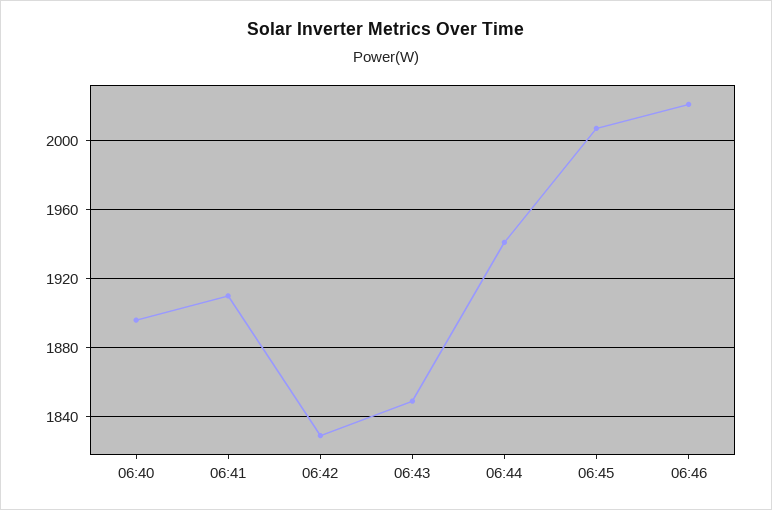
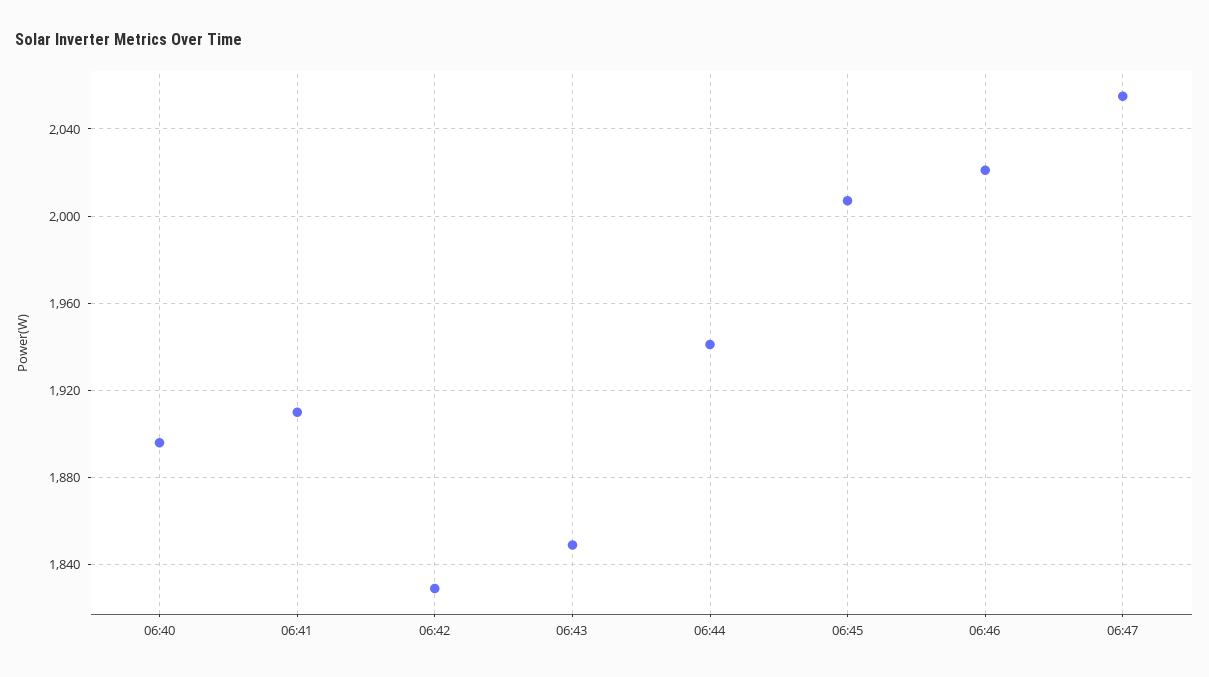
06:47: none -> 2055

